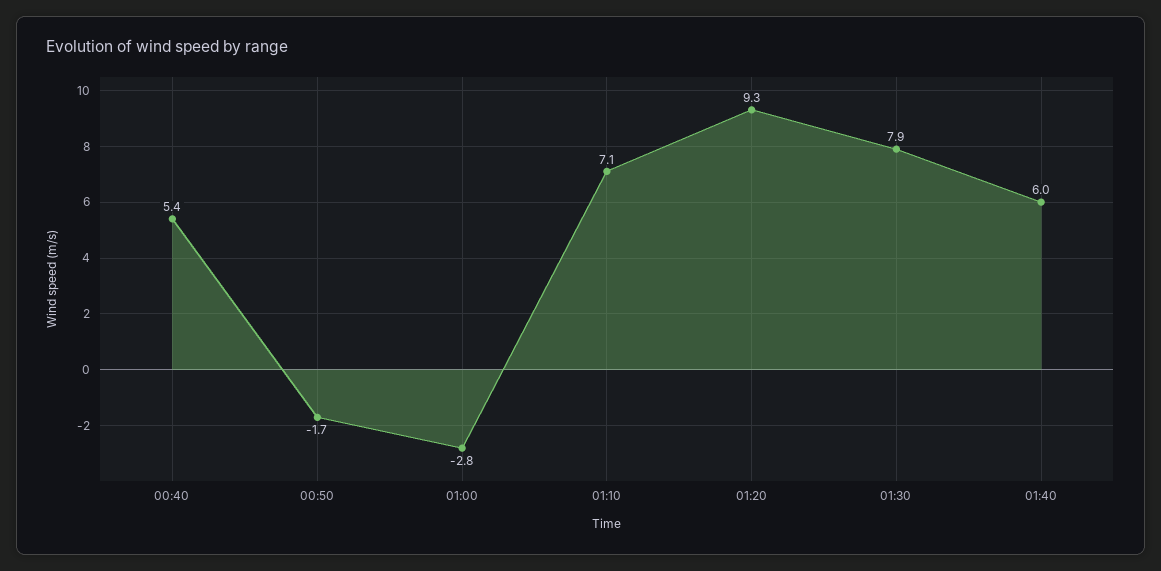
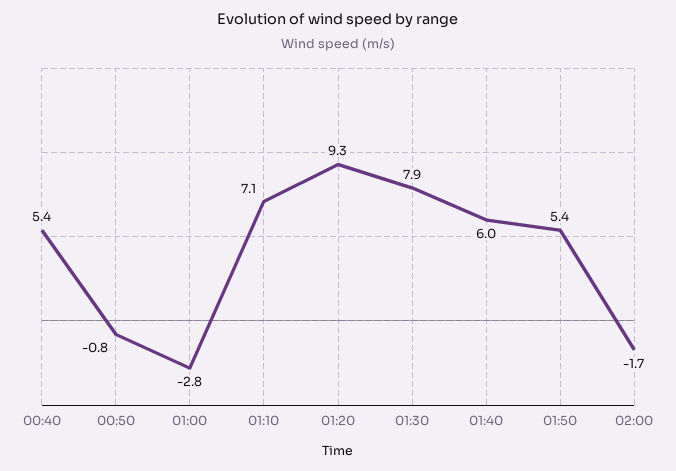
00:50: -1.7 -> -0.8
01:50: none -> 5.4
02:00: none -> -1.7

